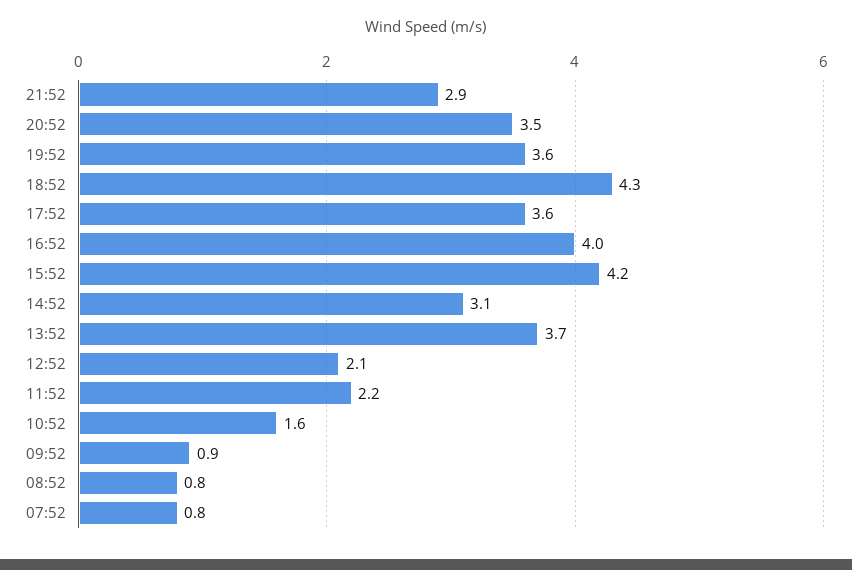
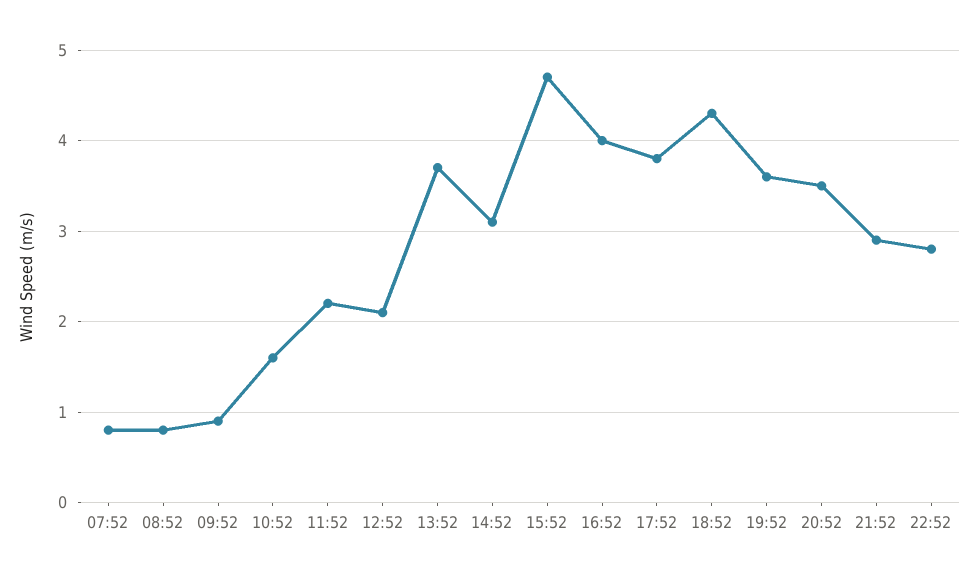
17:52: 3.6 -> 3.8
15:52: 4.2 -> 4.7
22:52: none -> 2.8

